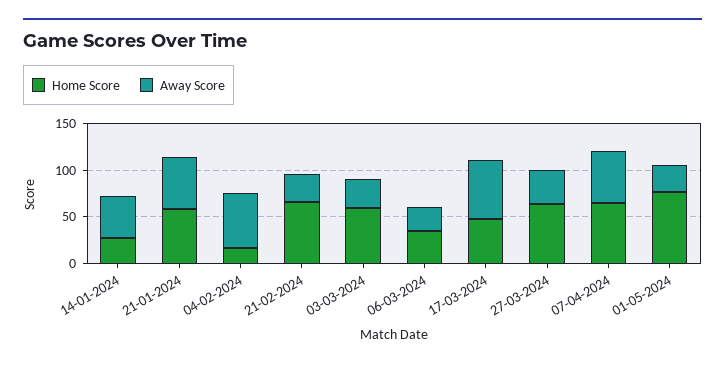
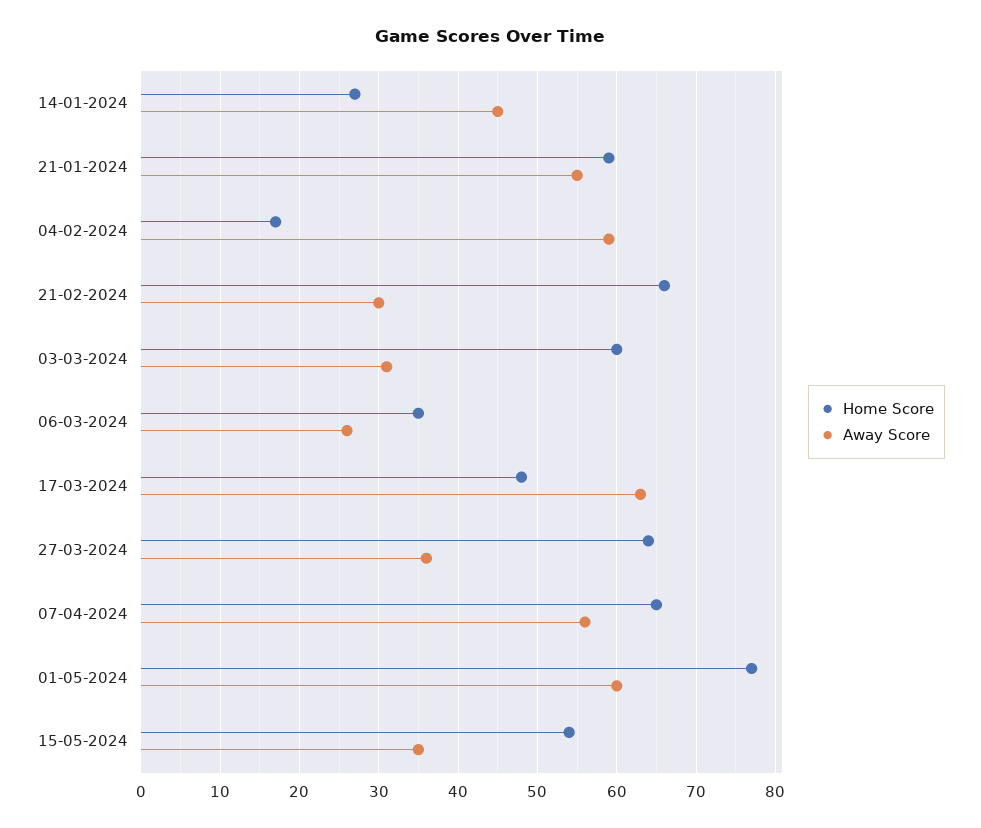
Away Score, 01-05-2024: 30 -> 60
Home Score, 15-05-2024: none -> 54
Away Score, 15-05-2024: none -> 35

